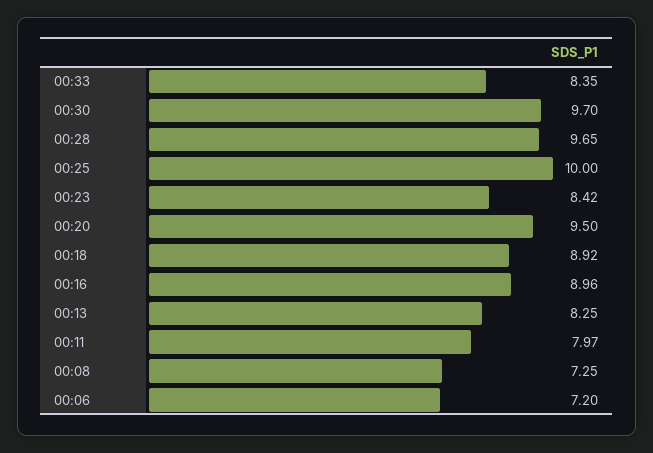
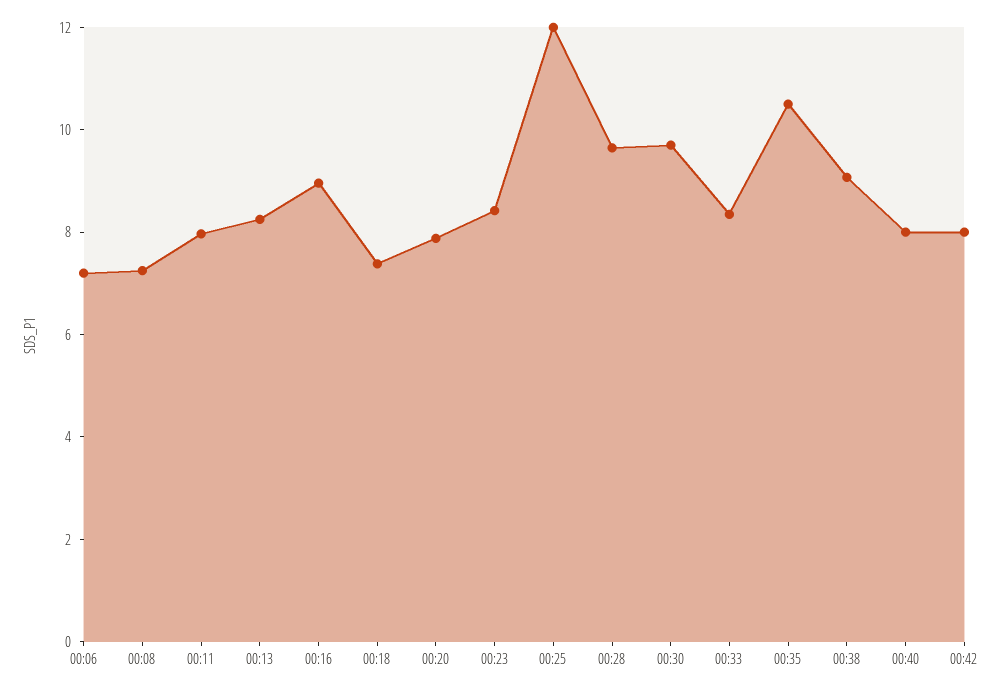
00:25: 10 -> 12
00:20: 9.5 -> 8
00:18: 8.92 -> 7.5
00:35: none -> 10.5
00:38: none -> 9
00:40: none -> 8
00:42: none -> 8

